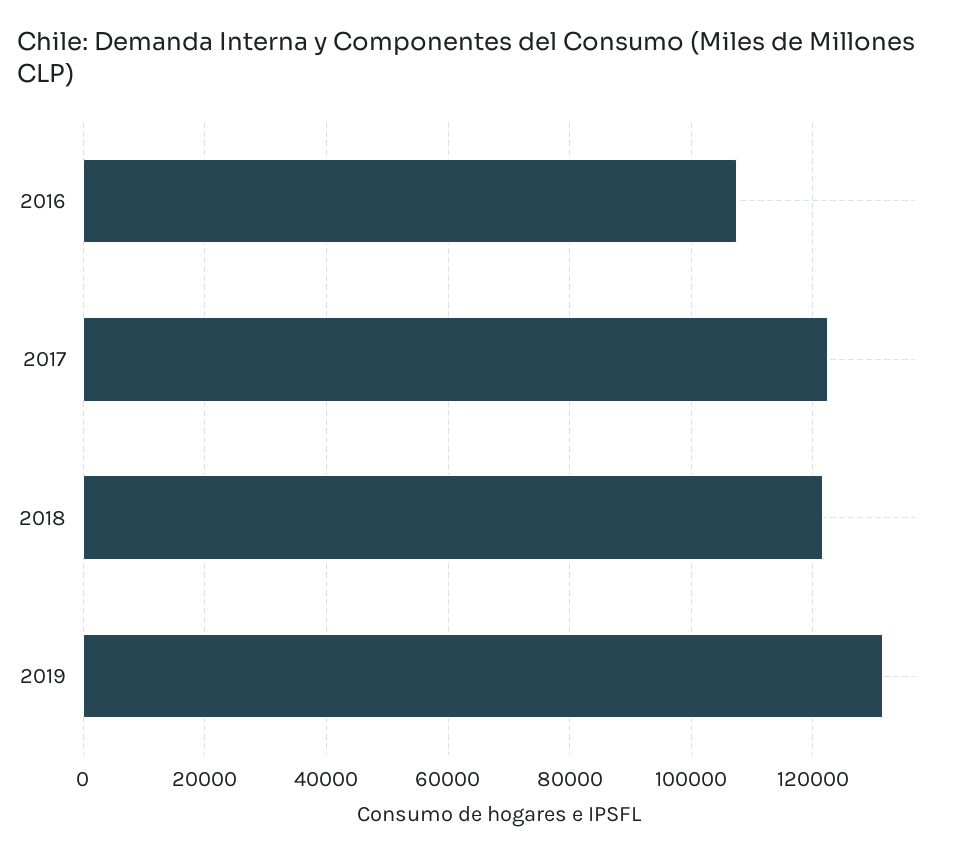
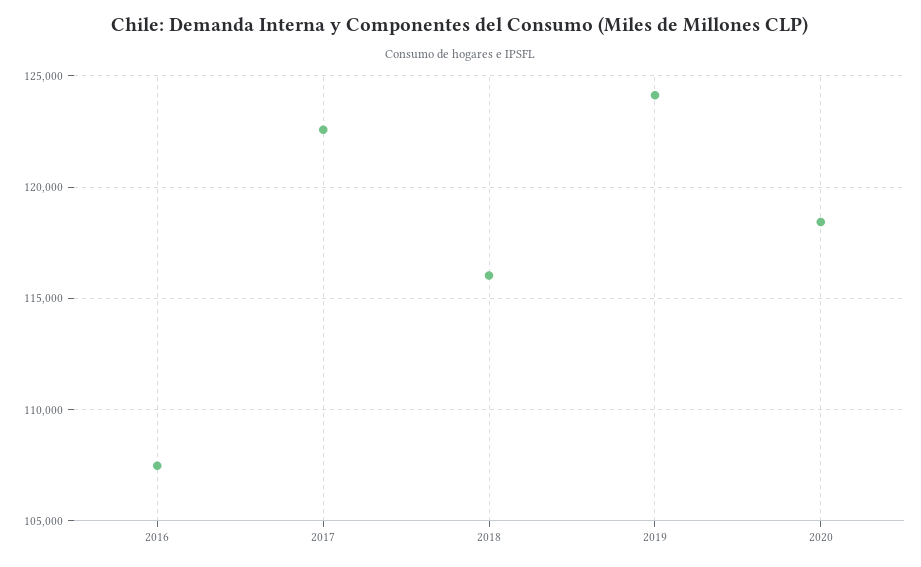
2018: 122000 -> 116000
2019: 132000 -> 124000
2020: none -> 118500

